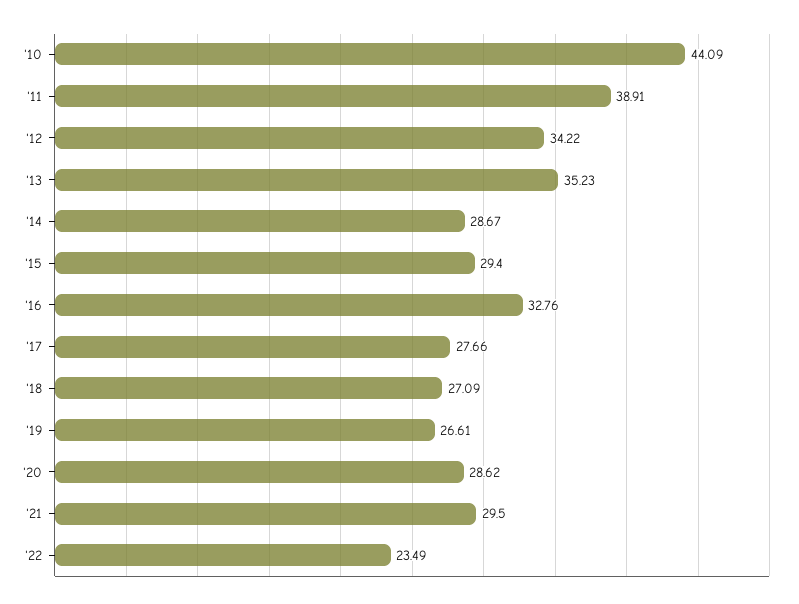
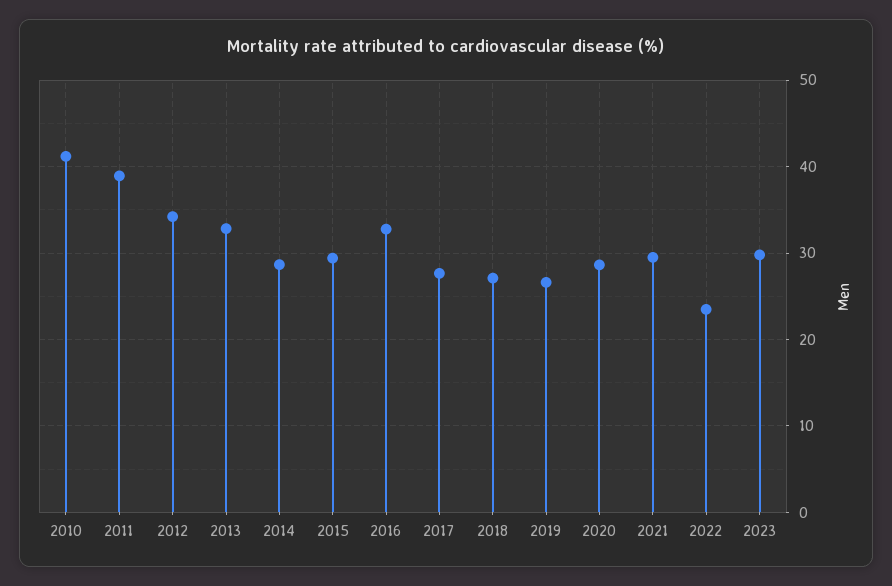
'10: 44.09 -> 41
'13: 35.23 -> 33
2023: none -> 30

